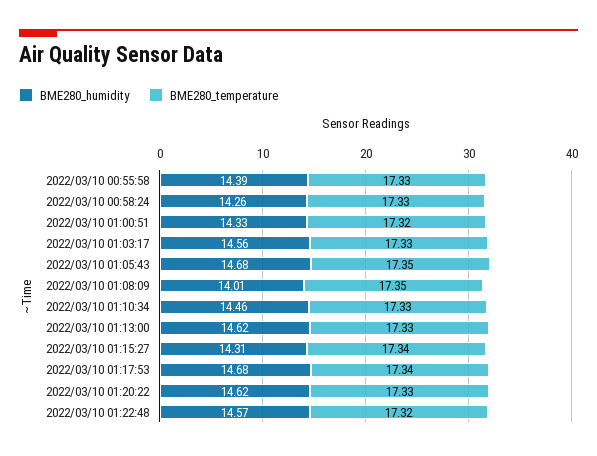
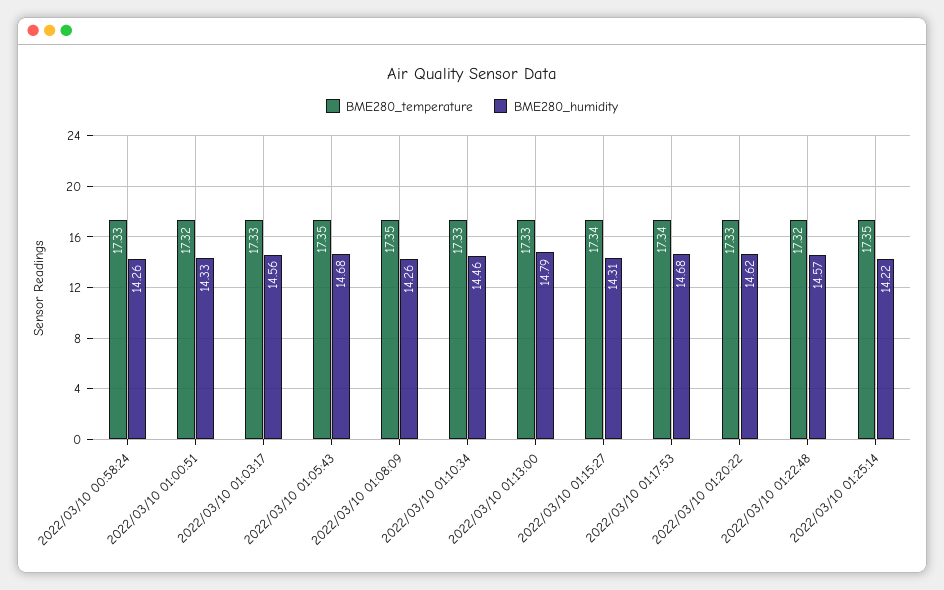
BME280_humidity, 2022/03/10 00:55:58: 14.39 -> none
BME280_temperature, 2022/03/10 00:55:58: 17.33 -> none
BME280_humidity, 2022/03/10 01:08:09: 14.01 -> 14.26
BME280_humidity, 2022/03/10 01:13:00: 14.62 -> 14.79
BME280_temperature, 2022/03/10 01:25:14: none -> 17.35
BME280_humidity, 2022/03/10 01:25:14: none -> 14.22

